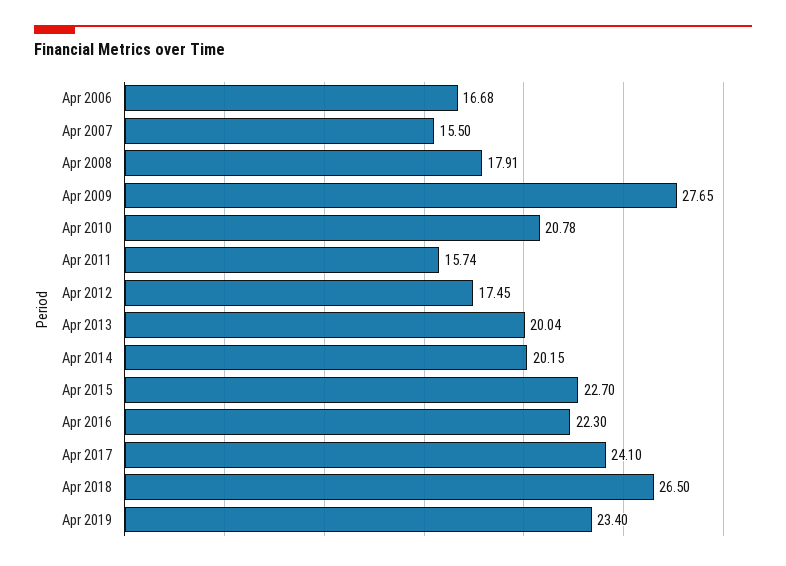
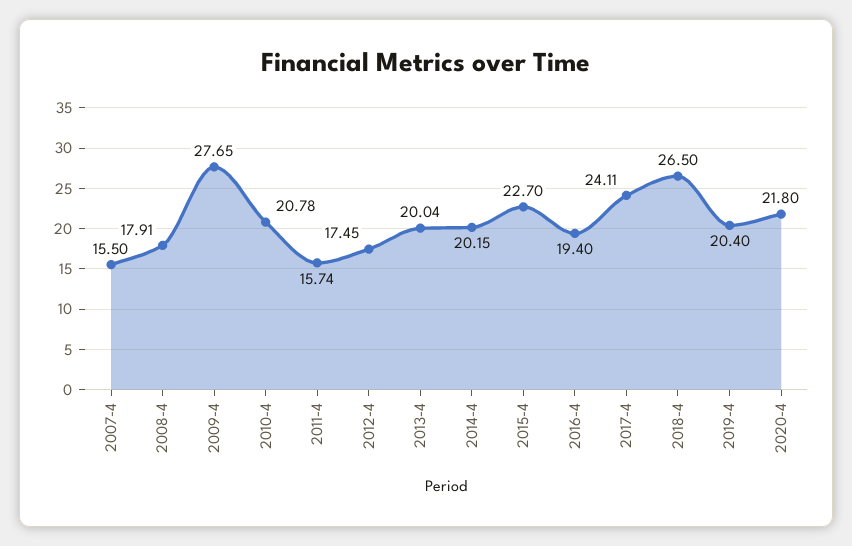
Apr 2006: 16.68 -> none
Apr 2016: 22.3 -> 19.4
Apr 2017: 24.1 -> 24.11
Apr 2019: 23.4 -> 20.4
2020-4: none -> 21.8

